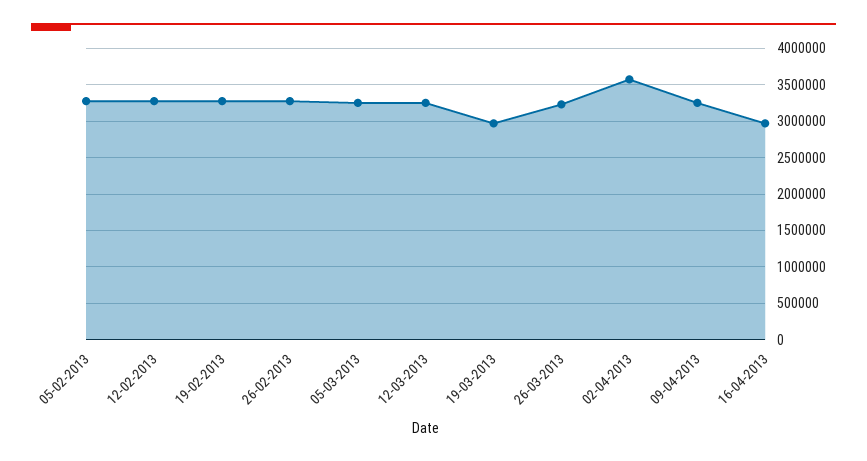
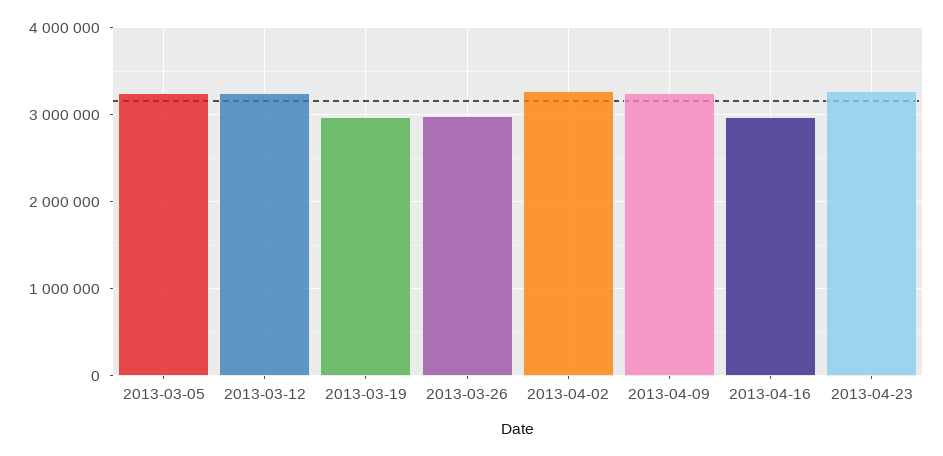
05-02-2013: 3300000 -> none
12-02-2013: 3300000 -> none
19-02-2013: 3300000 -> none
26-02-2013: 3300000 -> none
26-03-2013: 3200000 -> 3000000
02-04-2013: 3600000 -> 3300000
2013-04-23: none -> 3300000

